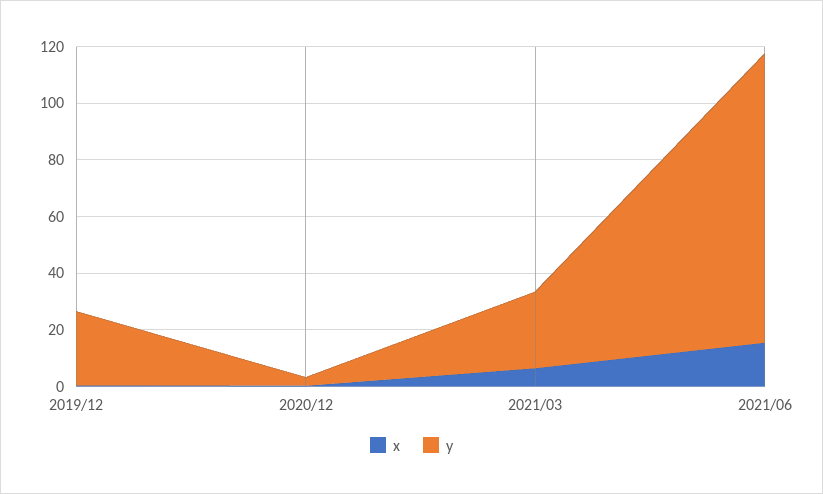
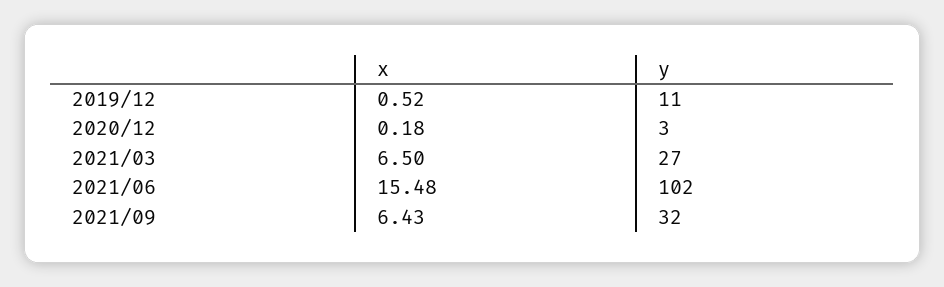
y, 2019/12: 25 -> 11
x, 2021/09: none -> 6.43
y, 2021/09: none -> 32

